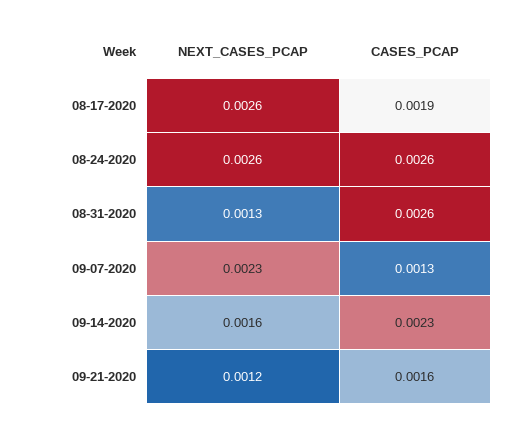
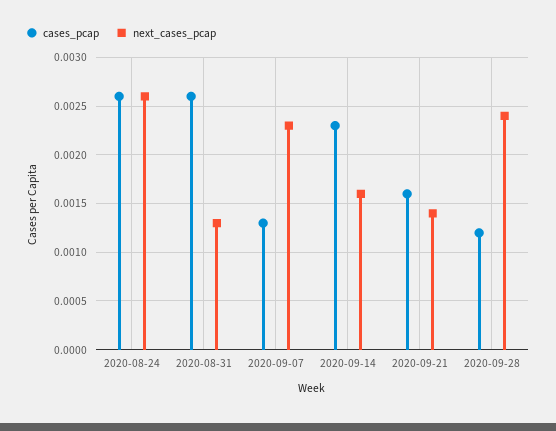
NEXT_CASES_PCAP, 08-17-2020: 0.0026 -> none
CASES_PCAP, 08-17-2020: 0.0019 -> none
NEXT_CASES_PCAP, 09-21-2020: 0.0012 -> 0.0014
CASES_PCAP, 2020-09-28: none -> 0.0012
NEXT_CASES_PCAP, 2020-09-28: none -> 0.0024

